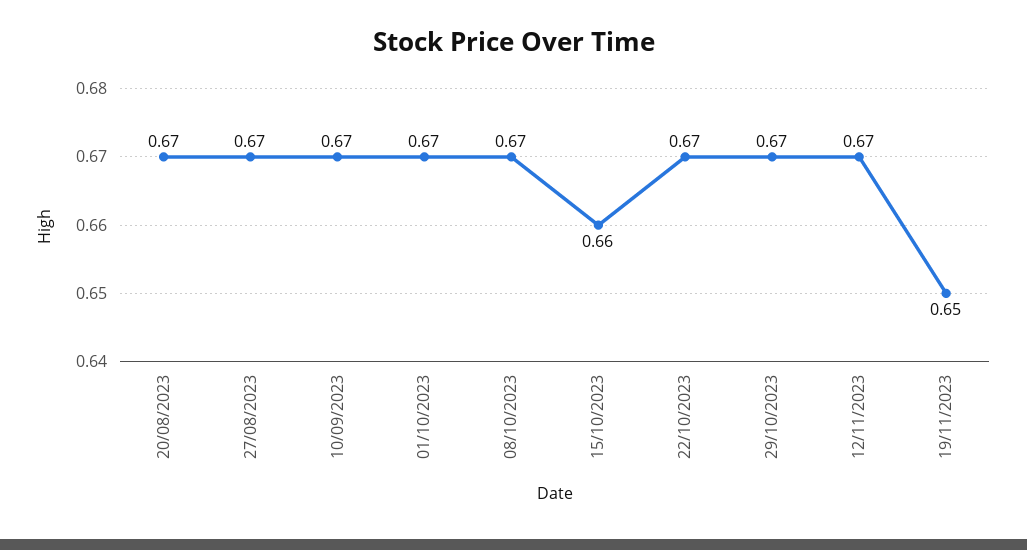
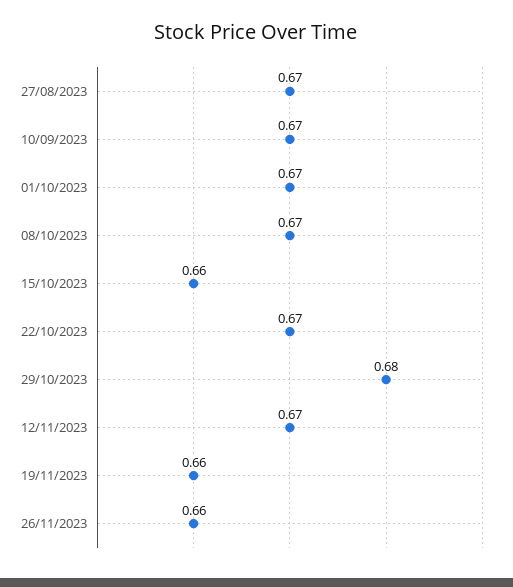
20/08/2023: 0.67 -> none
29/10/2023: 0.67 -> 0.68
19/11/2023: 0.65 -> 0.66
26/11/2023: none -> 0.66

